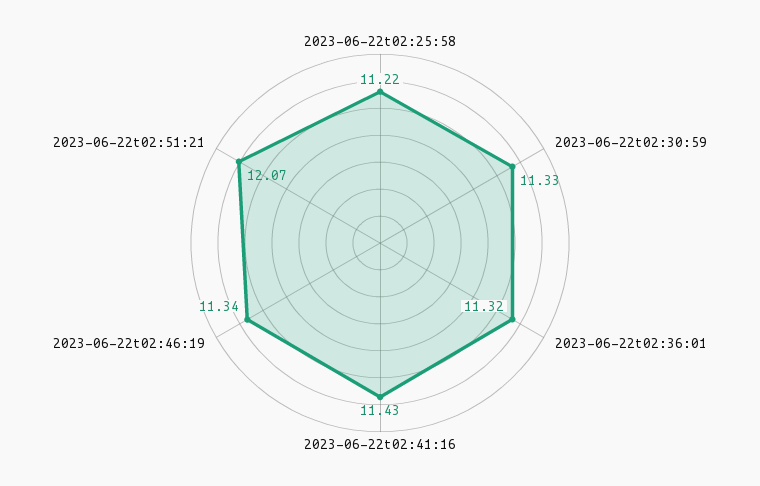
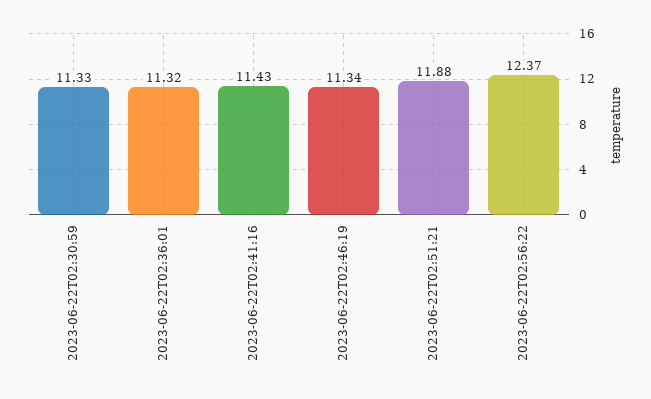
2023-06-22t02:25:58: 11.22 -> none
2023-06-22t02:51:21: 12.07 -> 11.88
2023-06-22T02:56:22: none -> 12.37

